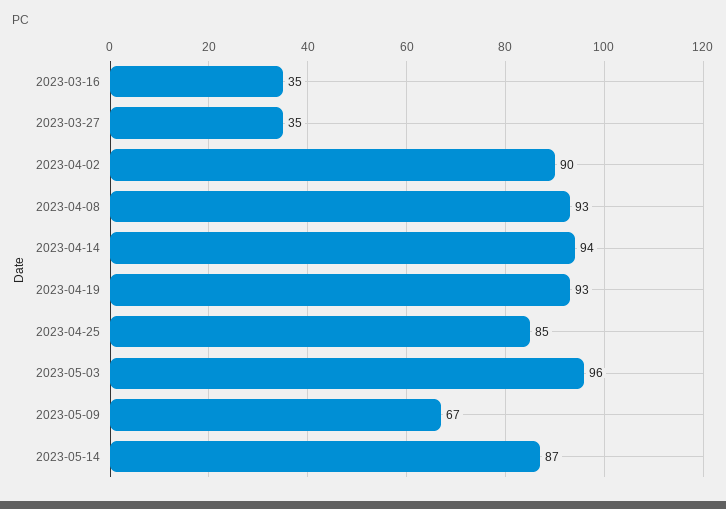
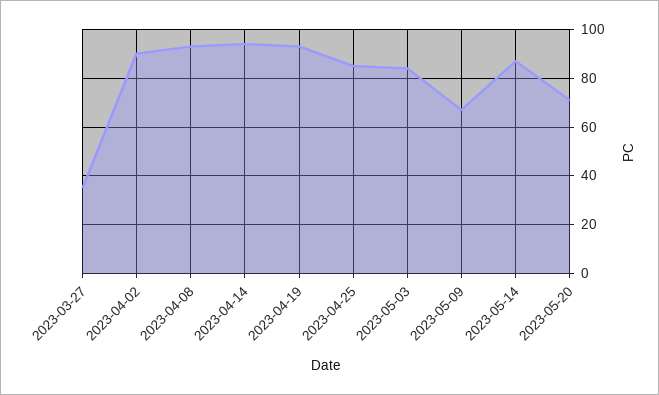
2023-03-16: 35 -> none
2023-05-03: 96 -> 85
2023-05-20: none -> 70

